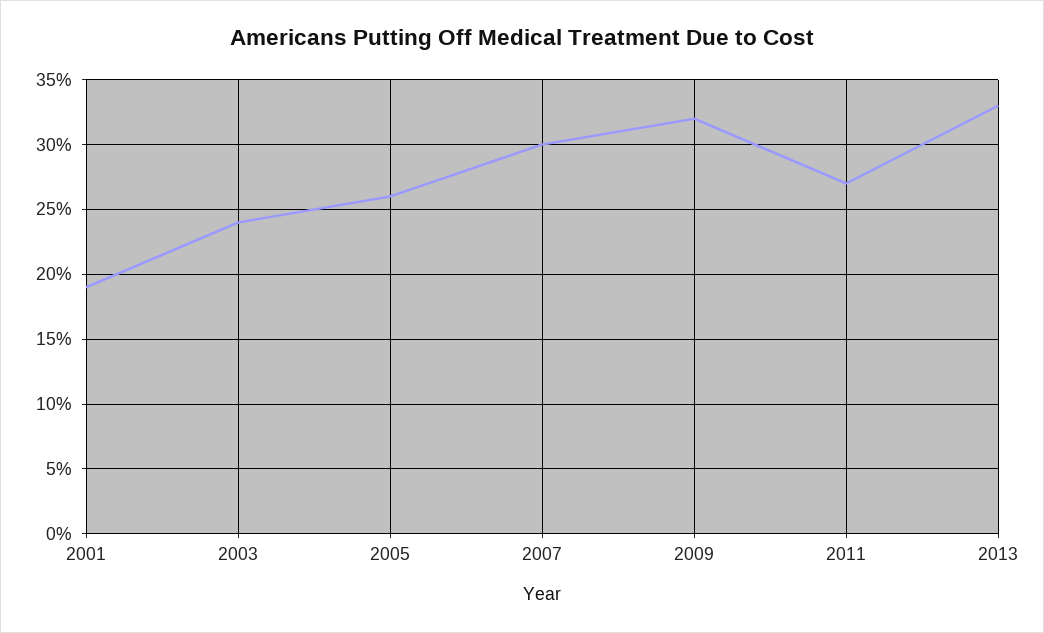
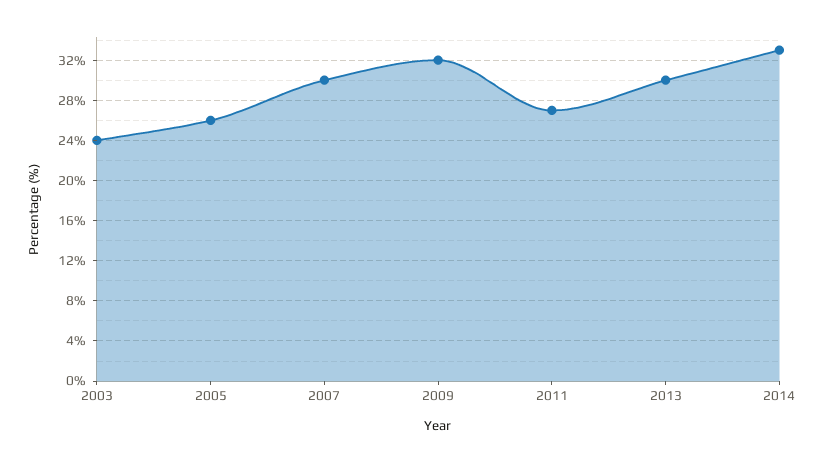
2001: 19 -> none
2013: 33 -> 30
2014: none -> 33

